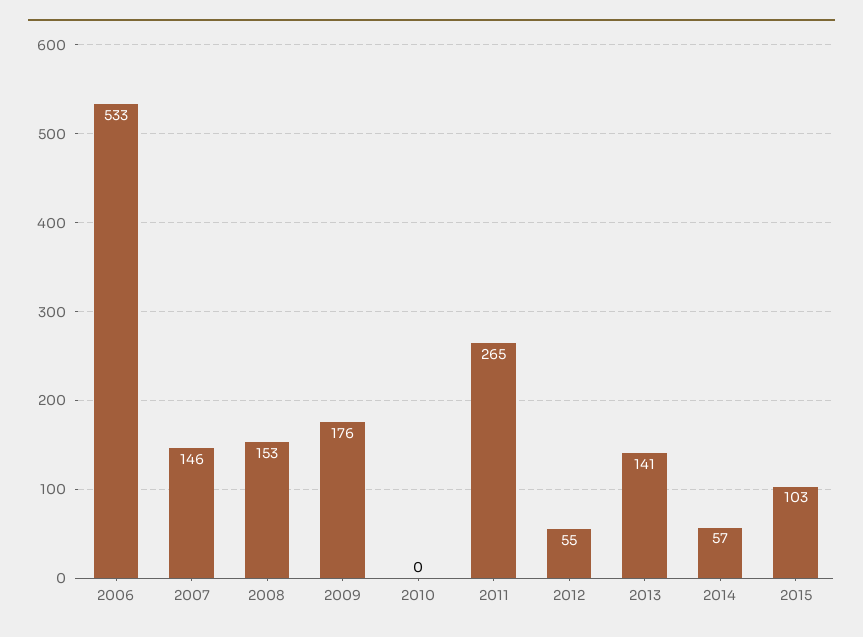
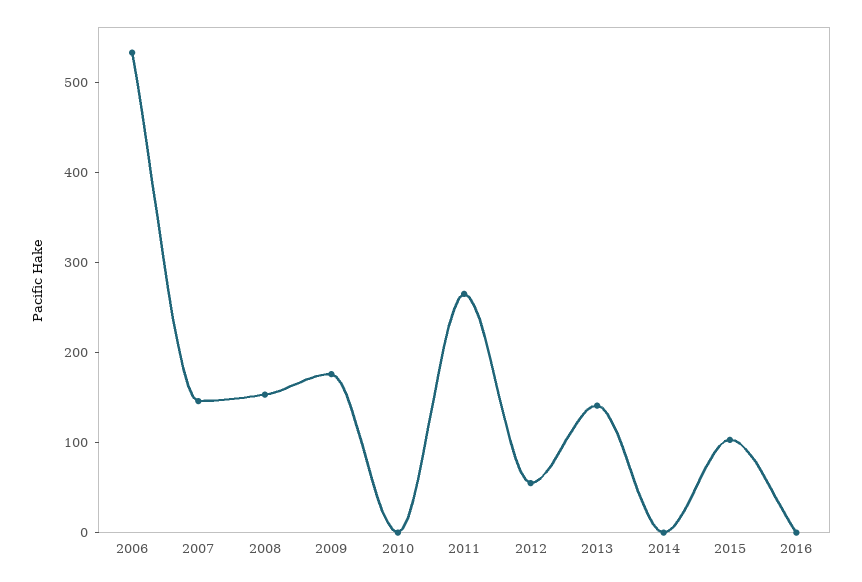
2014: 57 -> 0
2016: none -> 0

